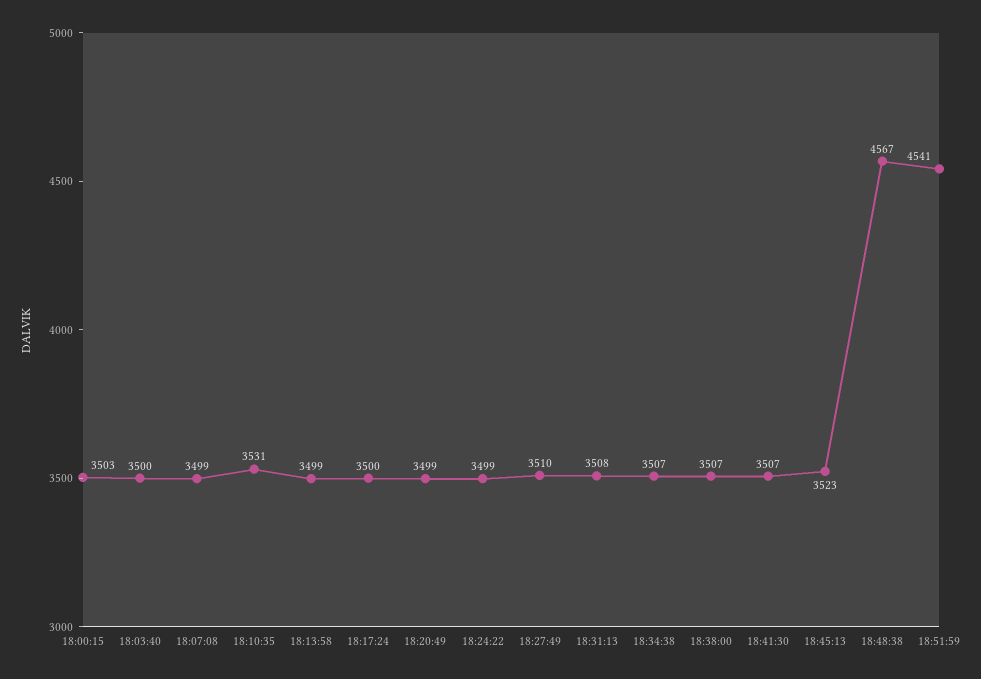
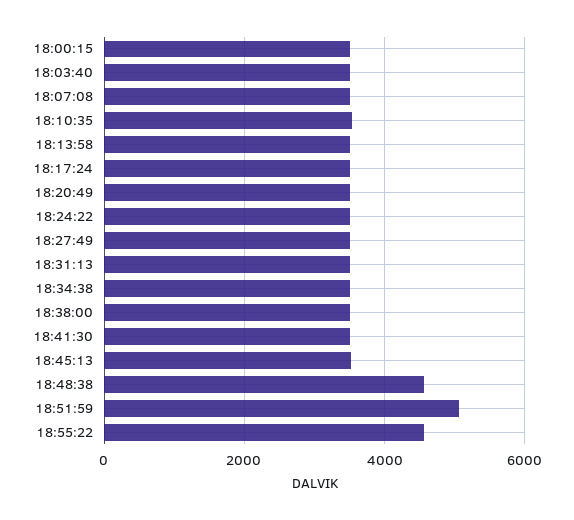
18:51:59: 4541 -> 5000
18:55:22: none -> 4600

